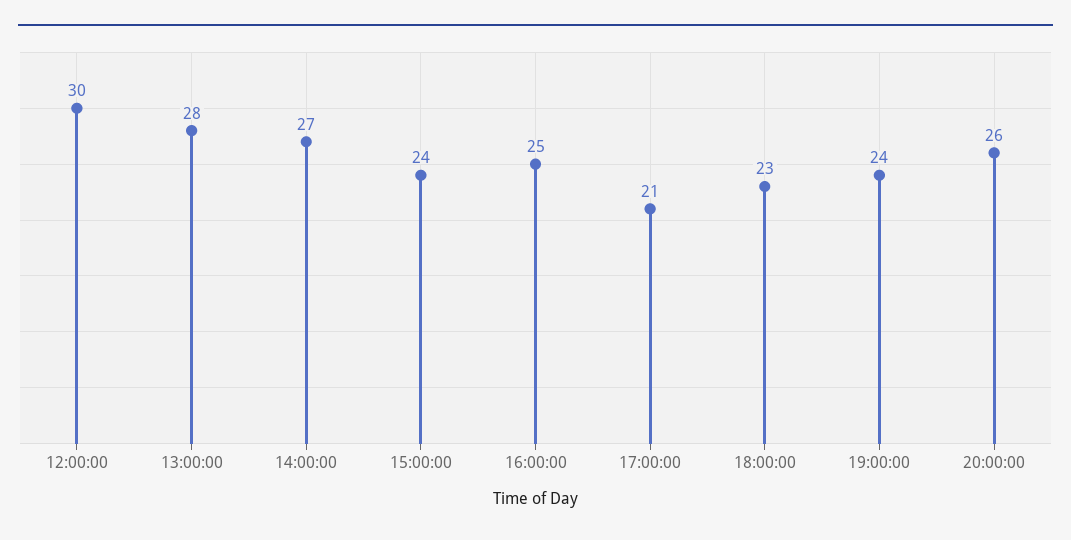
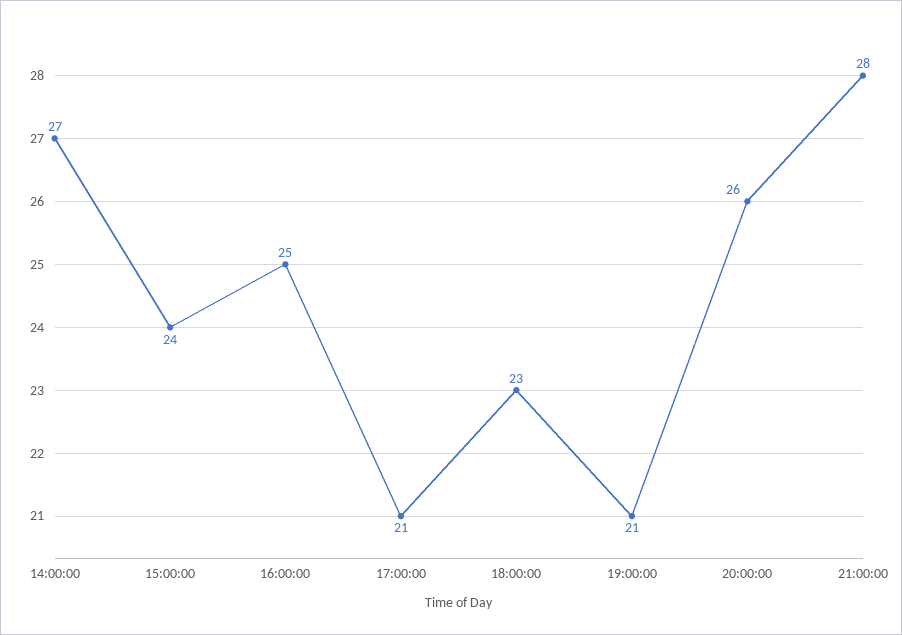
12:00:00: 30 -> none
13:00:00: 28 -> none
19:00:00: 24 -> 21
21:00:00: none -> 28

